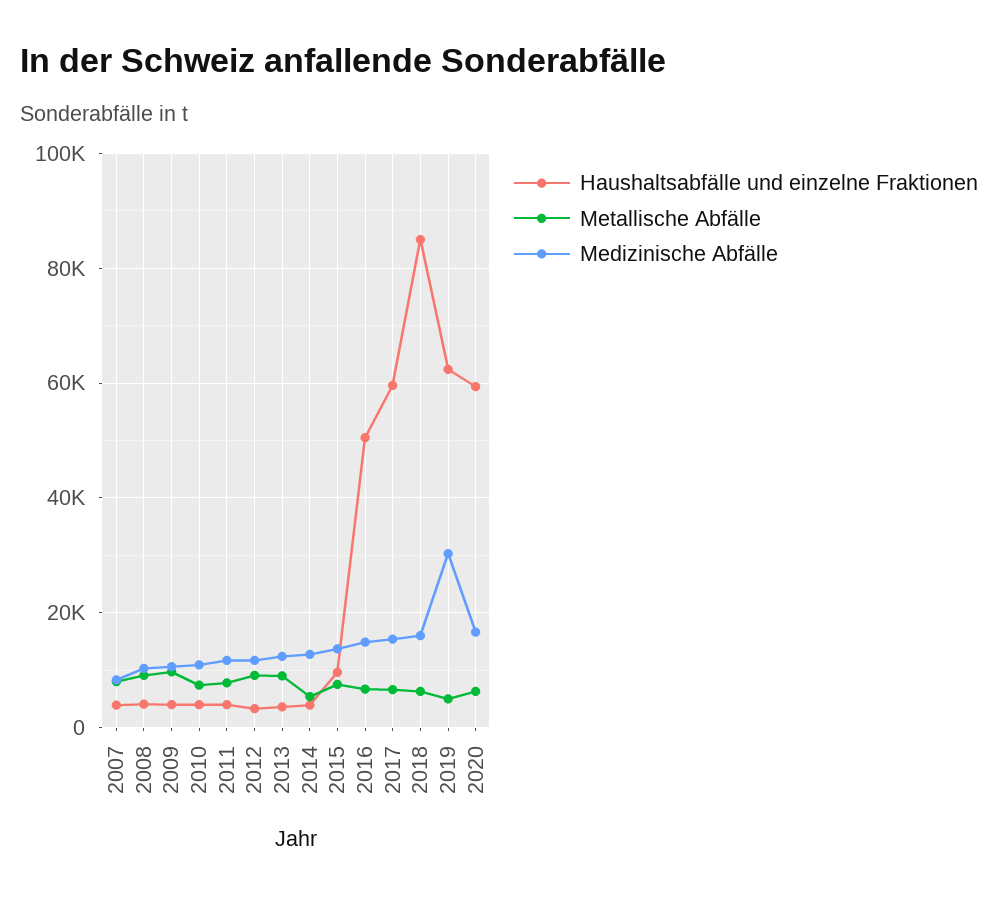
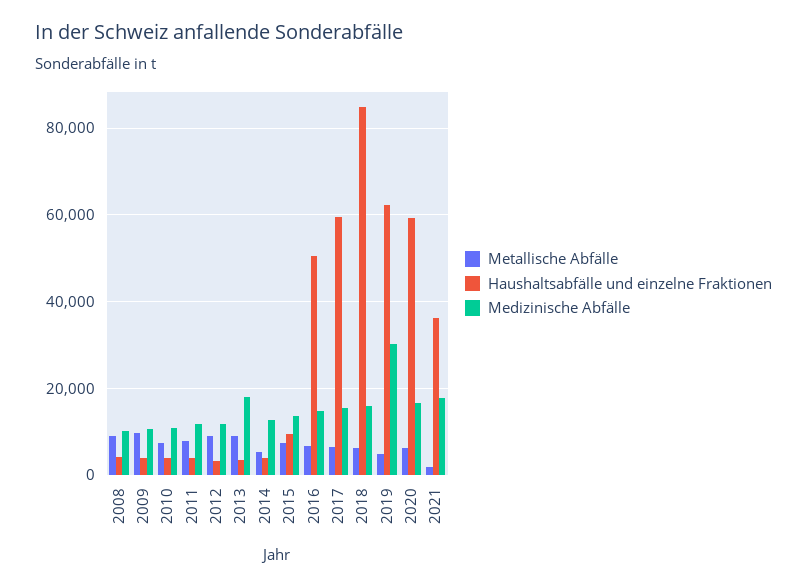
Haushaltsabfälle und einzelne Fraktionen, 2007: 4000 -> none
Metallische Abfälle, 2007: 8000 -> none
Medizinische Abfälle, 2007: 8000 -> none
Medizinische Abfälle, 2013: 12000 -> 18000
Metallische Abfälle, 2021: none -> 2000
Haushaltsabfälle und einzelne Fraktionen, 2021: none -> 36000
Medizinische Abfälle, 2021: none -> 18000

